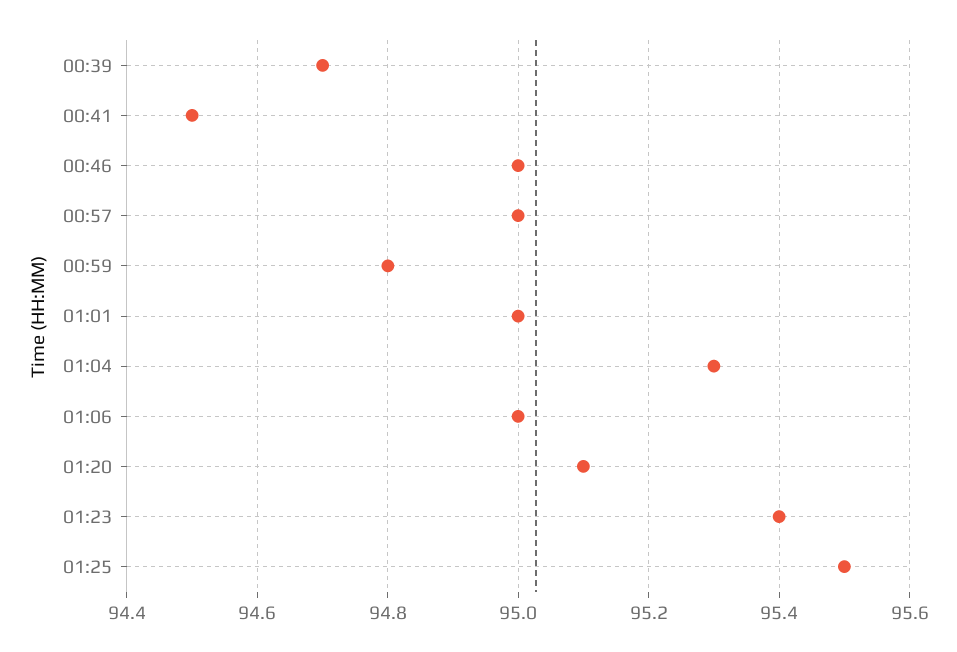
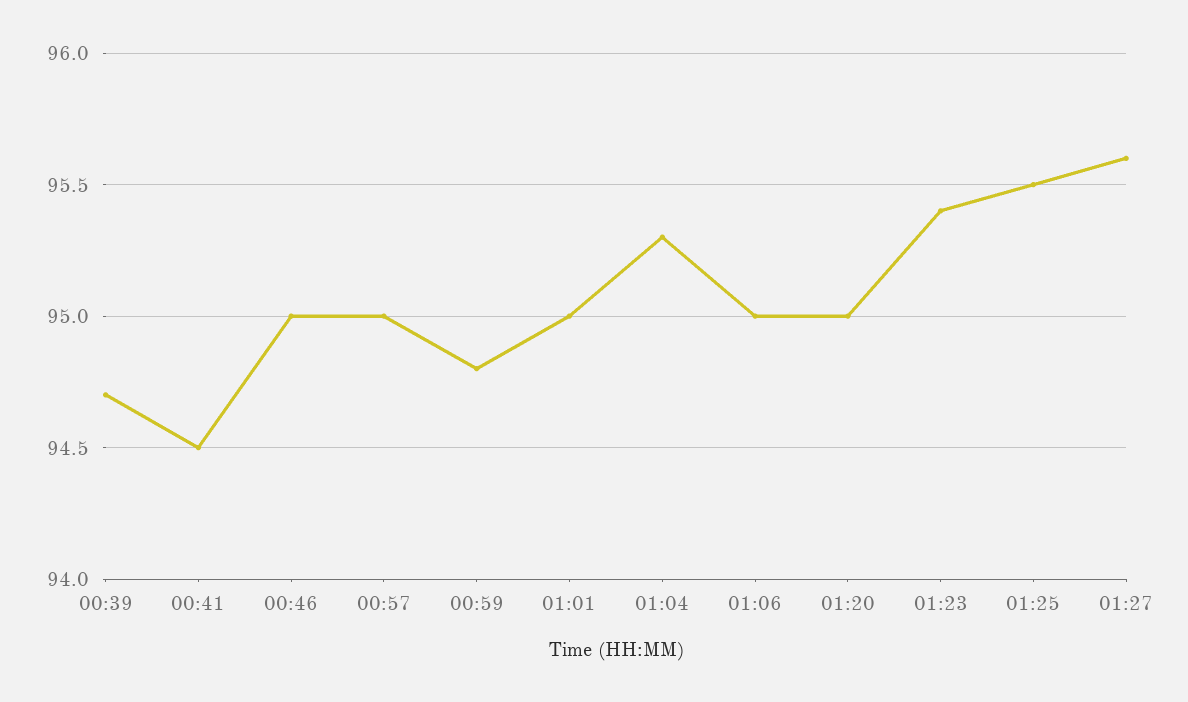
01:20: 95.1 -> 95
01:27: none -> 95.6

